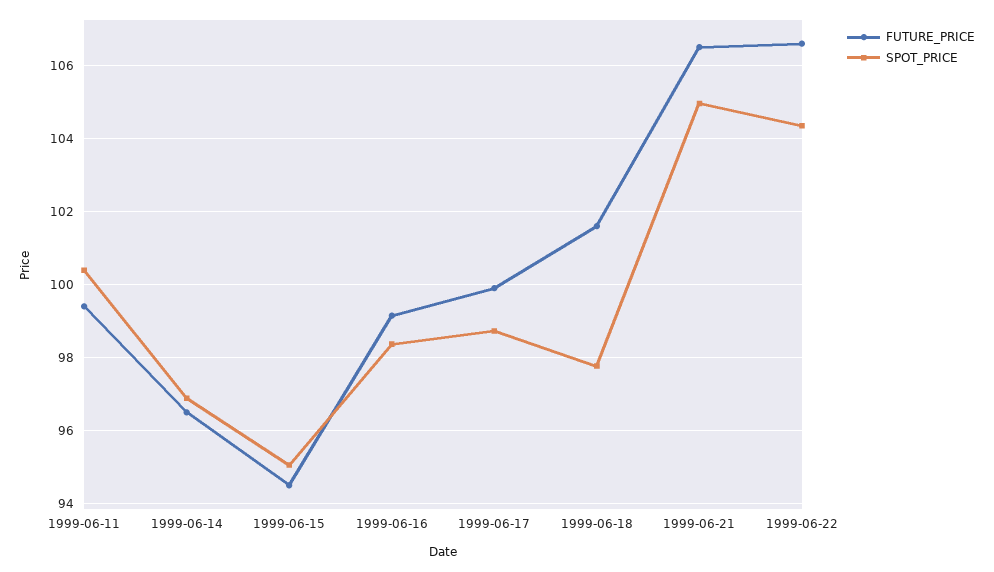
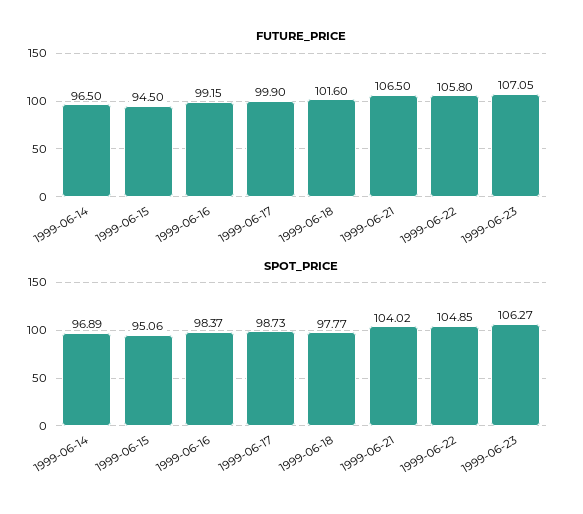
FUTURE_PRICE, 1999-06-11: 99.4 -> none
SPOT_PRICE, 1999-06-11: 100.4 -> none
SPOT_PRICE, 1999-06-21: 105 -> 104.02
FUTURE_PRICE, 1999-06-22: 106.6 -> 105.8
SPOT_PRICE, 1999-06-22: 104.4 -> 104.85
FUTURE_PRICE, 1999-06-23: none -> 107.05
SPOT_PRICE, 1999-06-23: none -> 106.27

